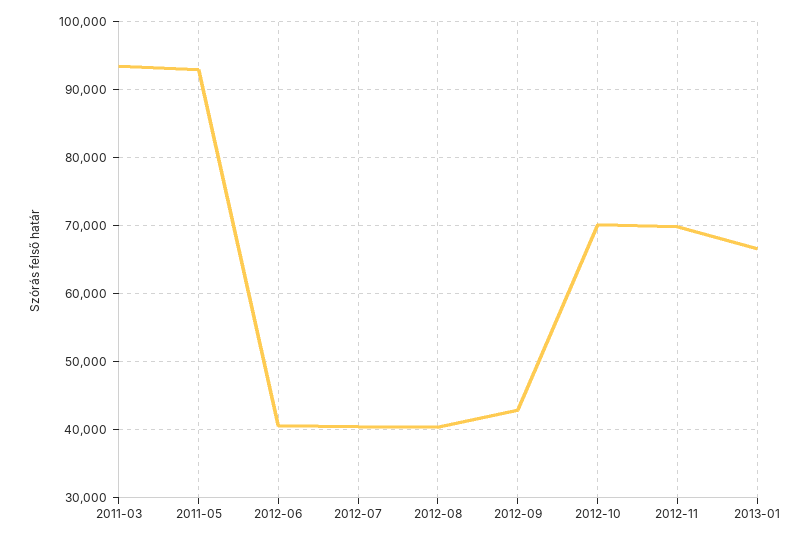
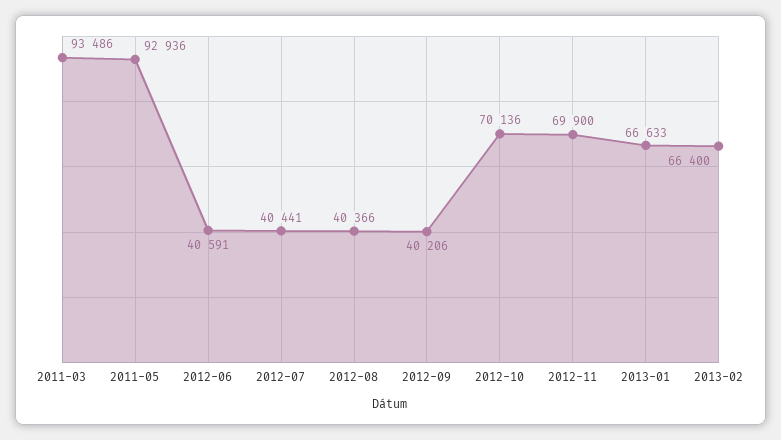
2012-09: 43000 -> 40206
2013-02: none -> 66400

